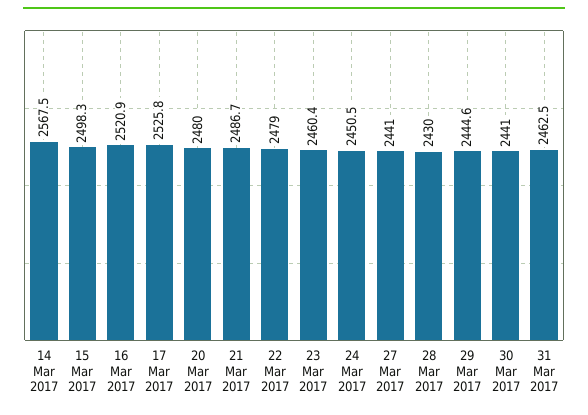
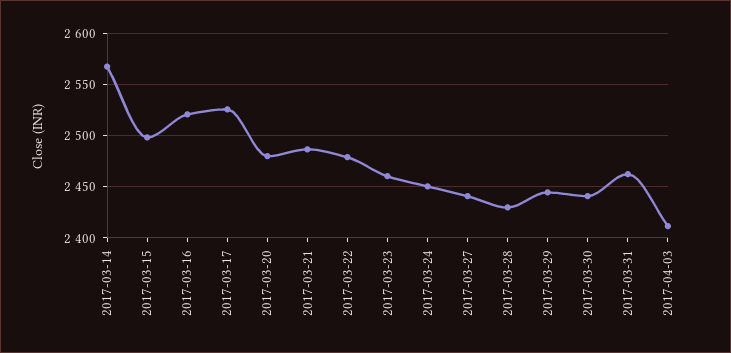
2017-04-03: none -> 2410

